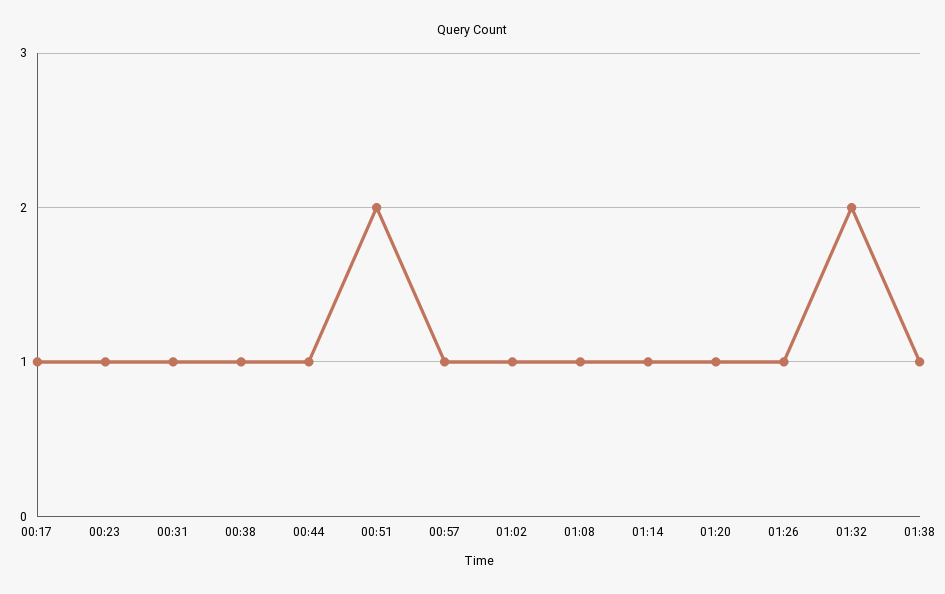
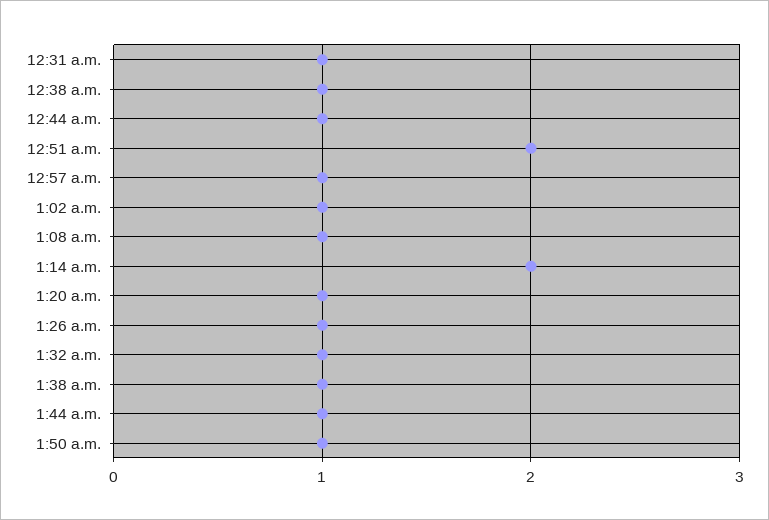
00:17: 1 -> none
00:23: 1 -> none
01:14: 1 -> 2
01:32: 2 -> 1
1:44 a.m.: none -> 1
1:50 a.m.: none -> 1

